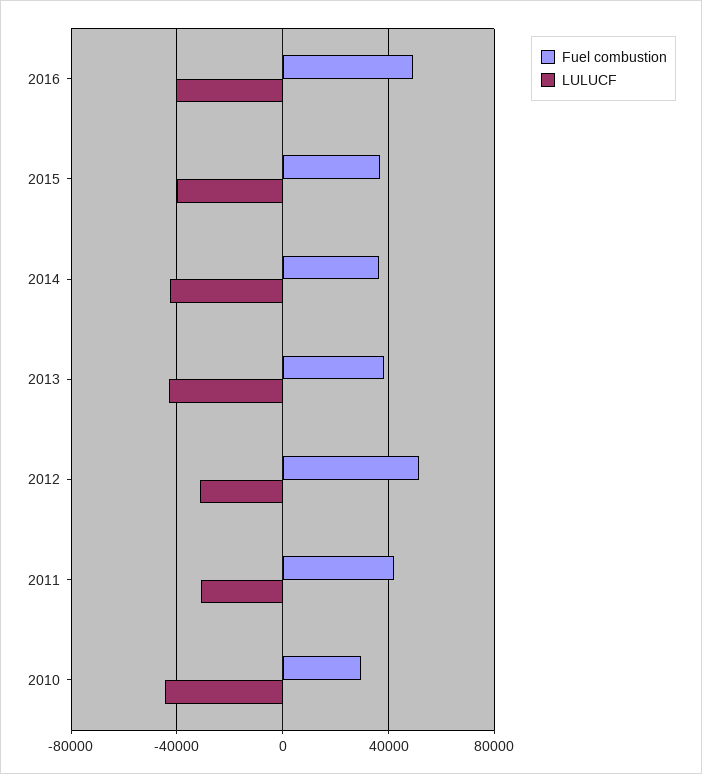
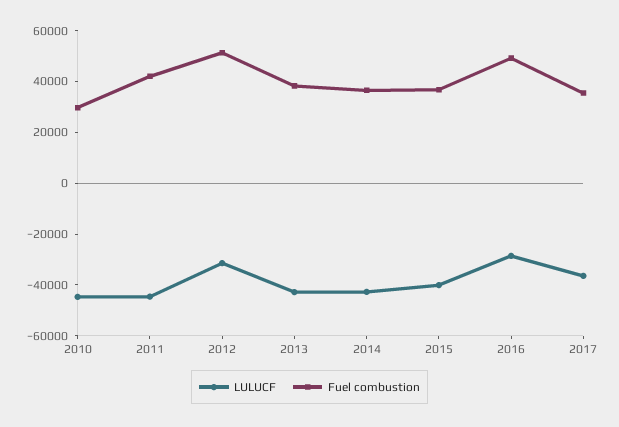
LULUCF, 2016: -40000 -> -30000
LULUCF, 2011: -30000 -> -45000
LULUCF, 2017: none -> -35000
Fuel combustion, 2017: none -> 35000

